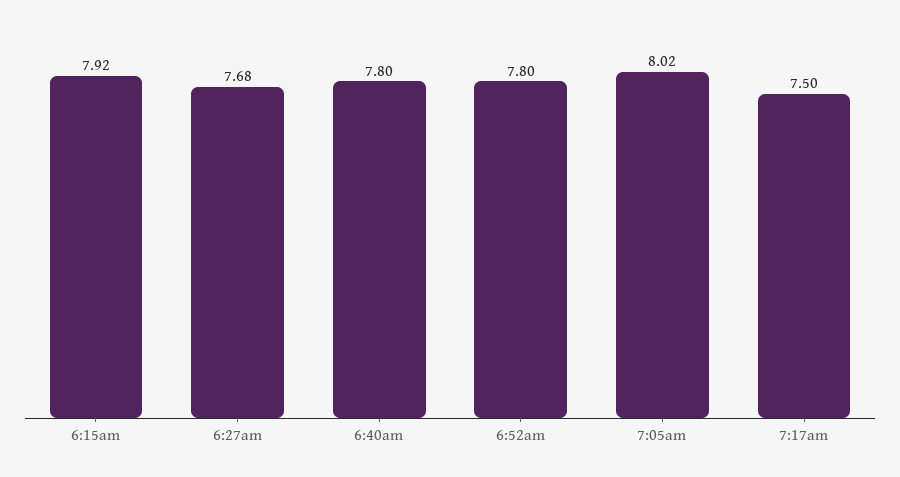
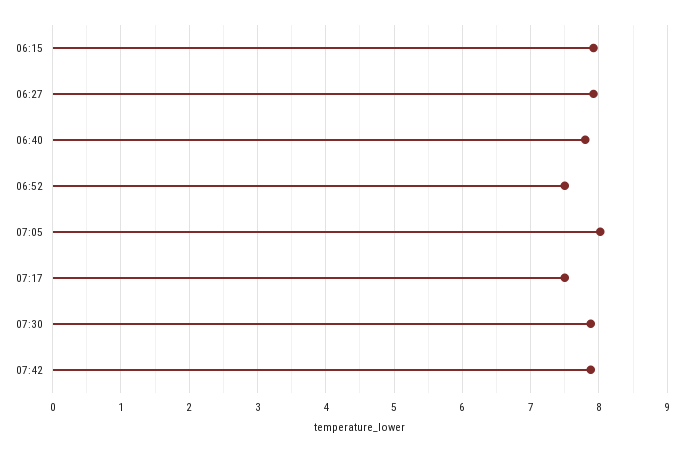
6:27am: 7.68 -> 7.9
6:52am: 7.8 -> 7.5
07:30: none -> 7.9
07:42: none -> 7.9

